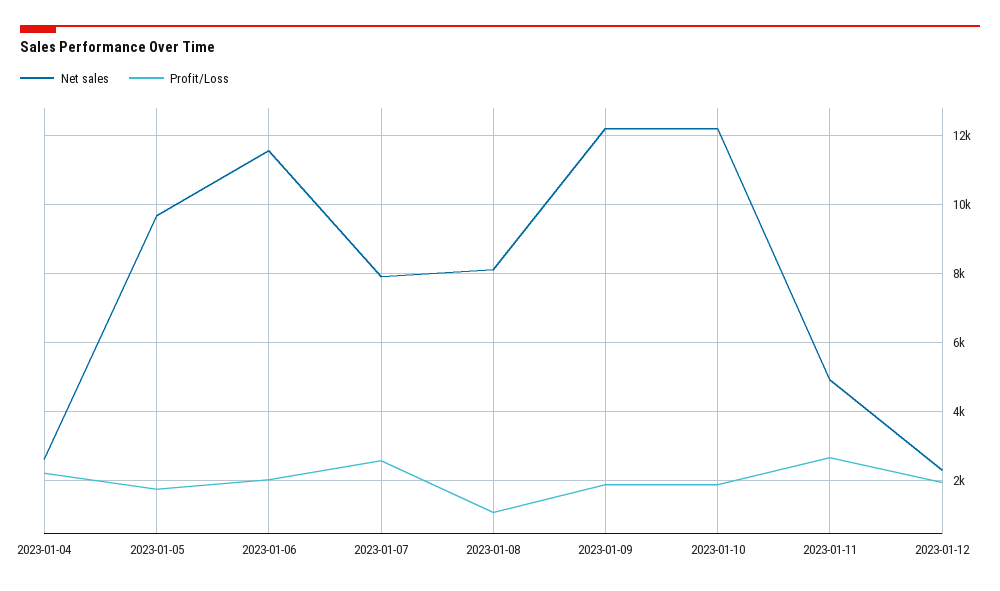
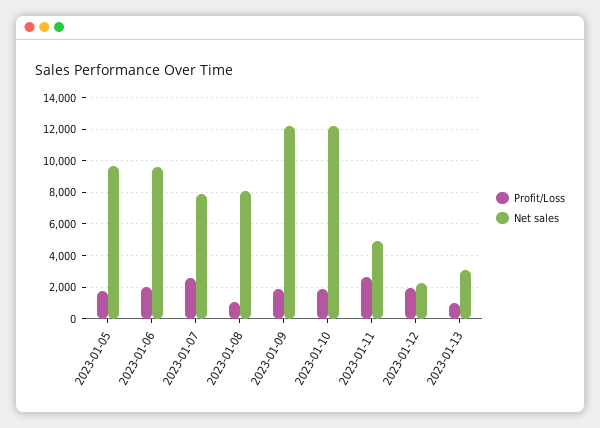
Net sales, 2023-01-04: 2600 -> none
Profit/Loss, 2023-01-04: 2200 -> none
Net sales, 2023-01-06: 11600 -> 9500
Profit/Loss, 2023-01-13: none -> 1000
Net sales, 2023-01-13: none -> 3000

